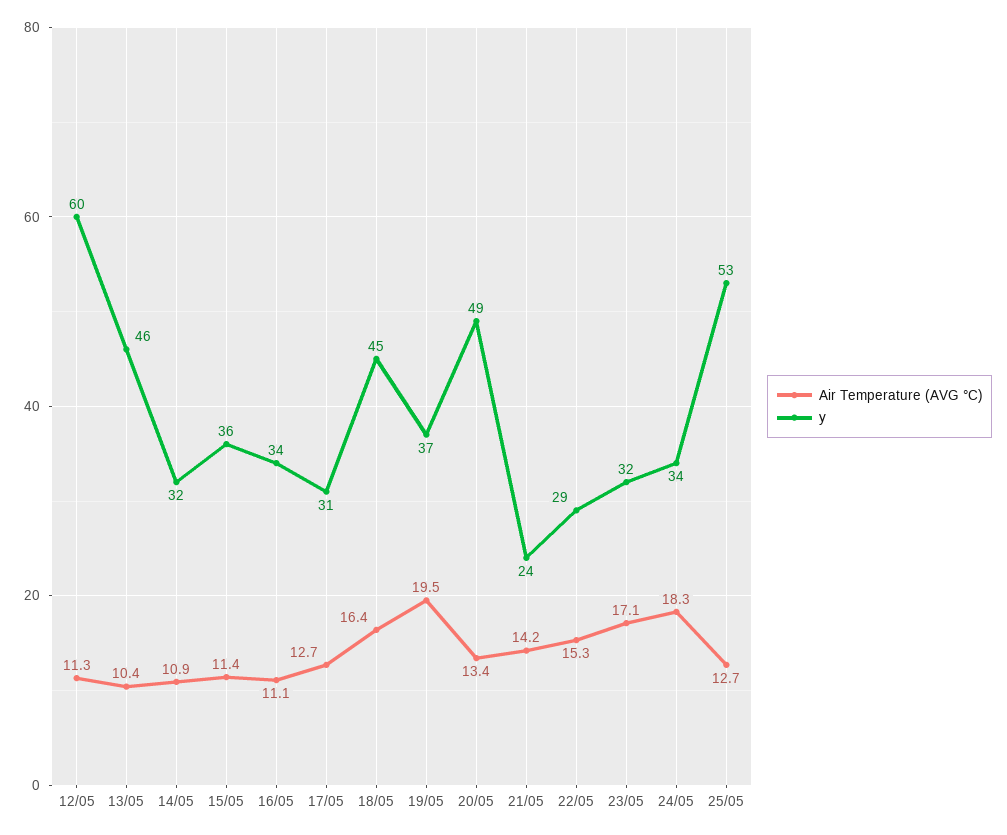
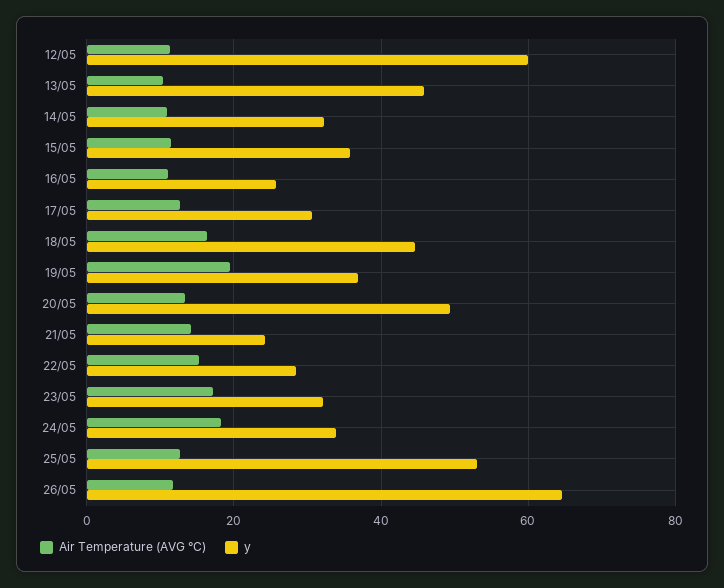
y, 16/05: 34 -> 26
Air Temperature (AVG °C), 26/05: none -> 12
y, 26/05: none -> 64

